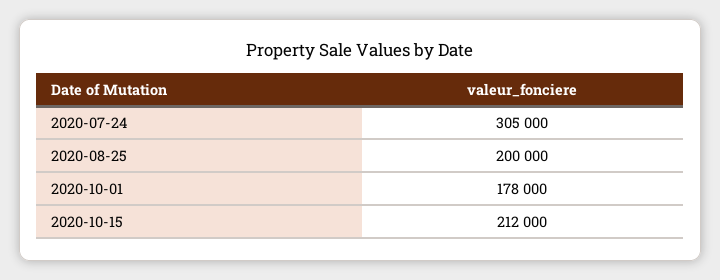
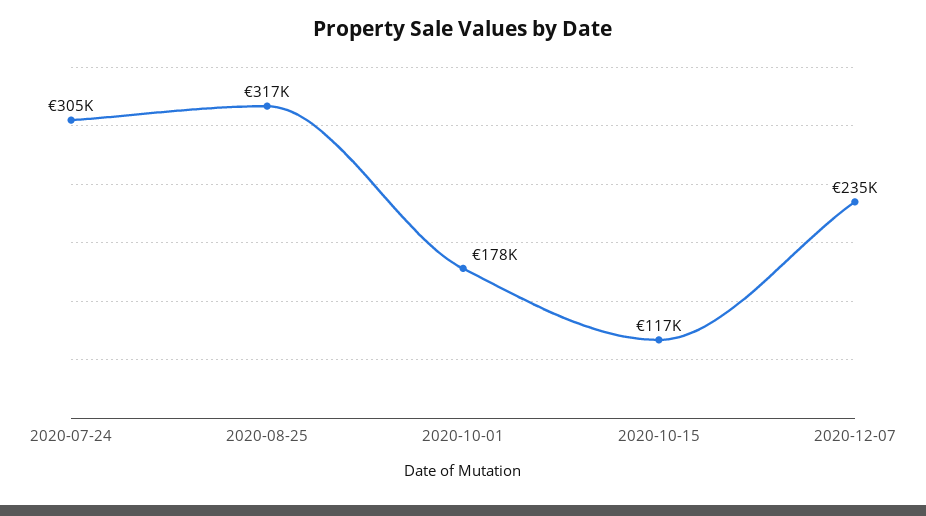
2020-08-25: 200000 -> 317000
2020-10-15: 212000 -> 117000
2020-12-07: none -> 235000

